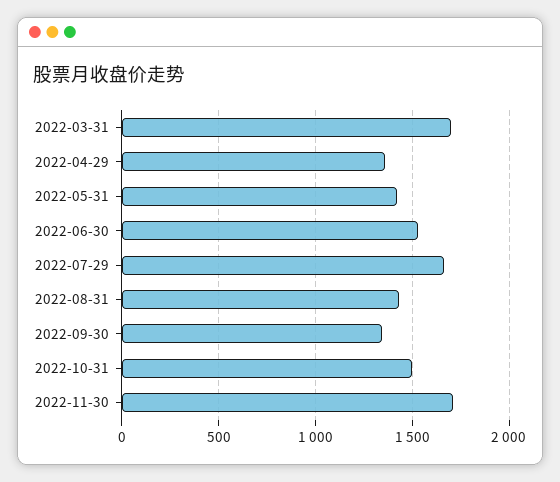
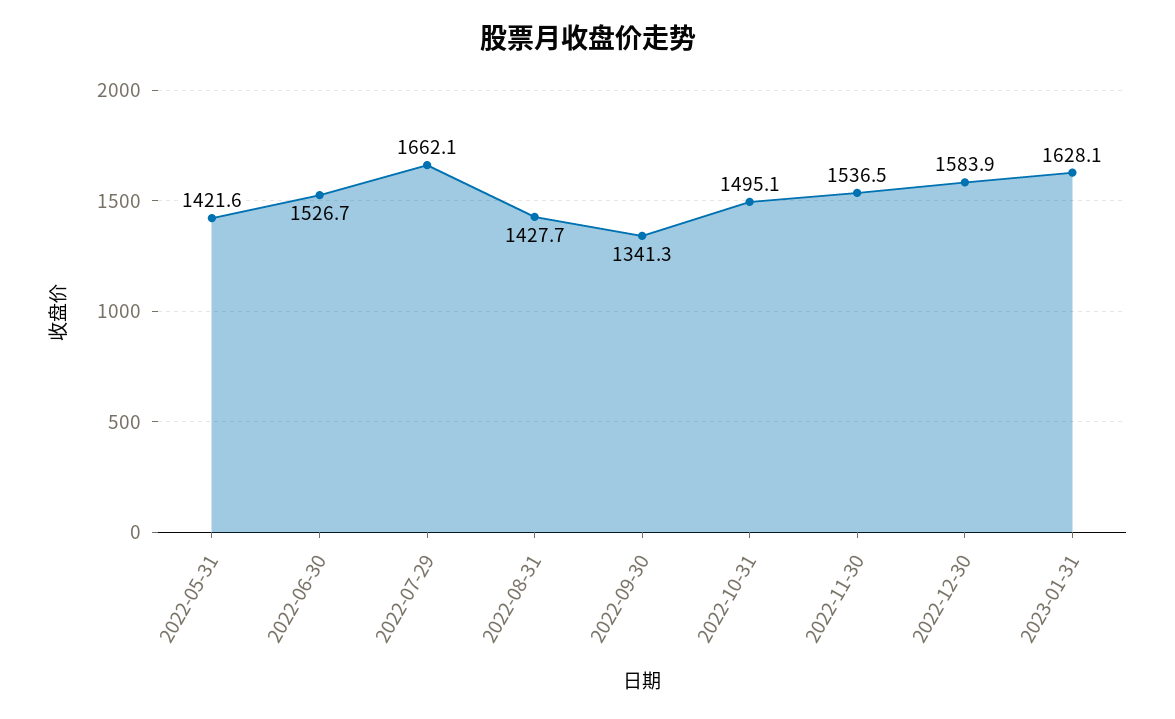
2022-03-31: 1700 -> none
2022-04-29: 1350 -> none
2022-11-30: 1700 -> 1536.5
2022-12-30: none -> 1583.9
2023-01-31: none -> 1628.1

